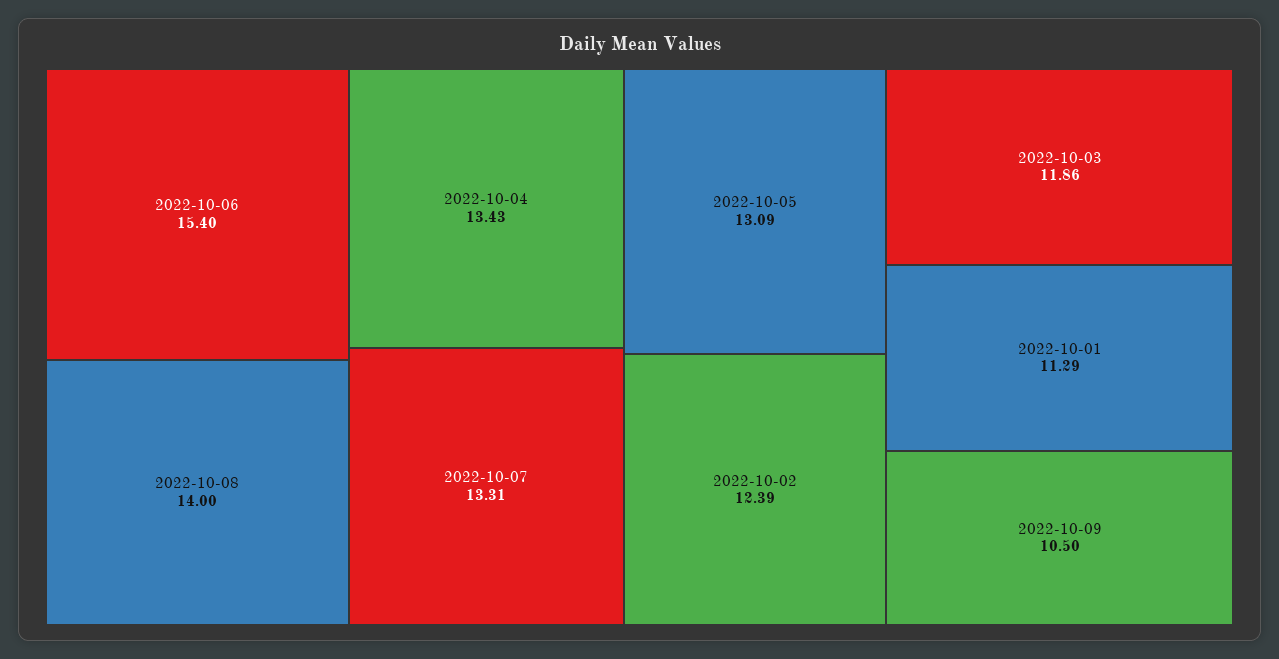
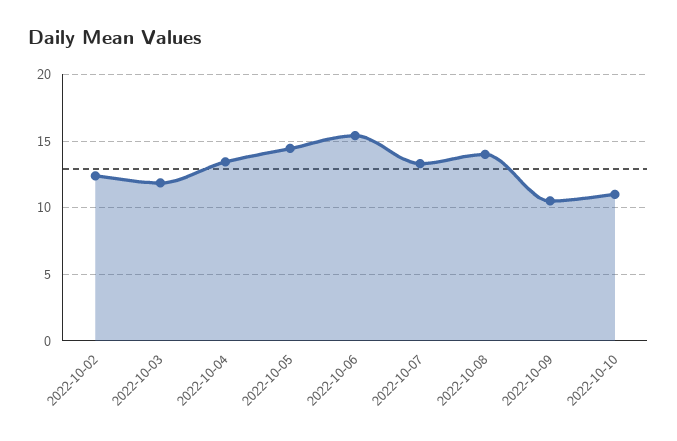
2022-10-05: 13.09 -> 14.5
2022-10-01: 11.29 -> none
2022-10-10: none -> 11

